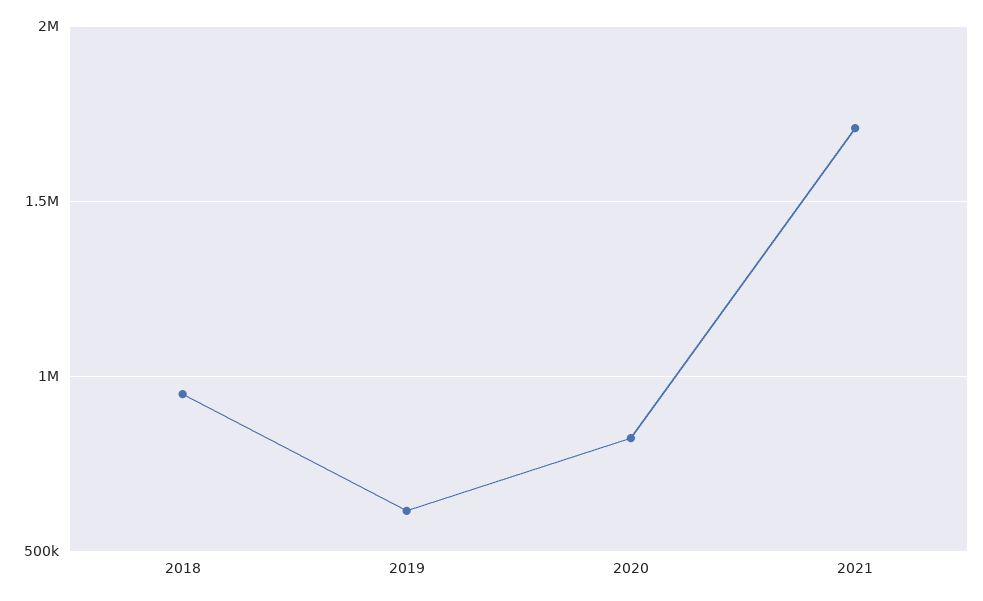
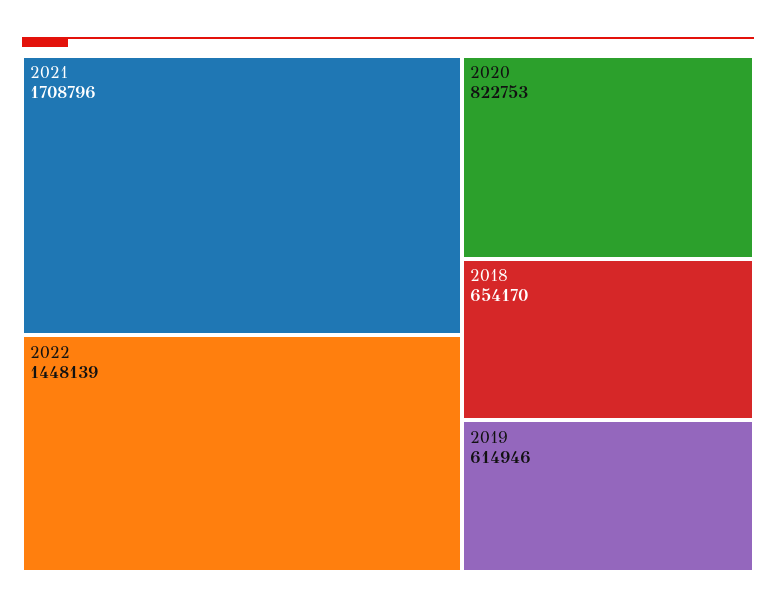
2018: 950000 -> 654170
2022: none -> 1448139

